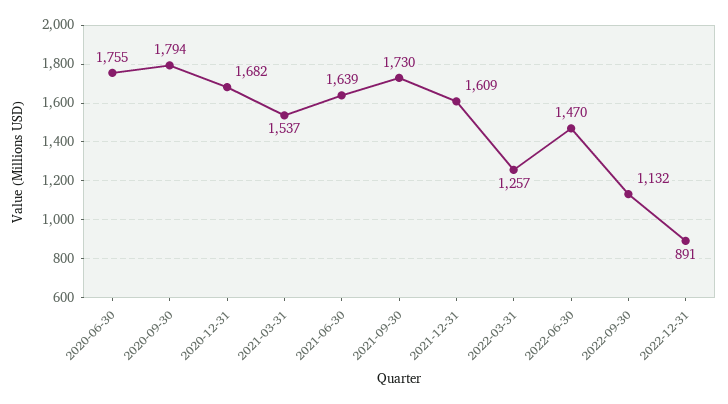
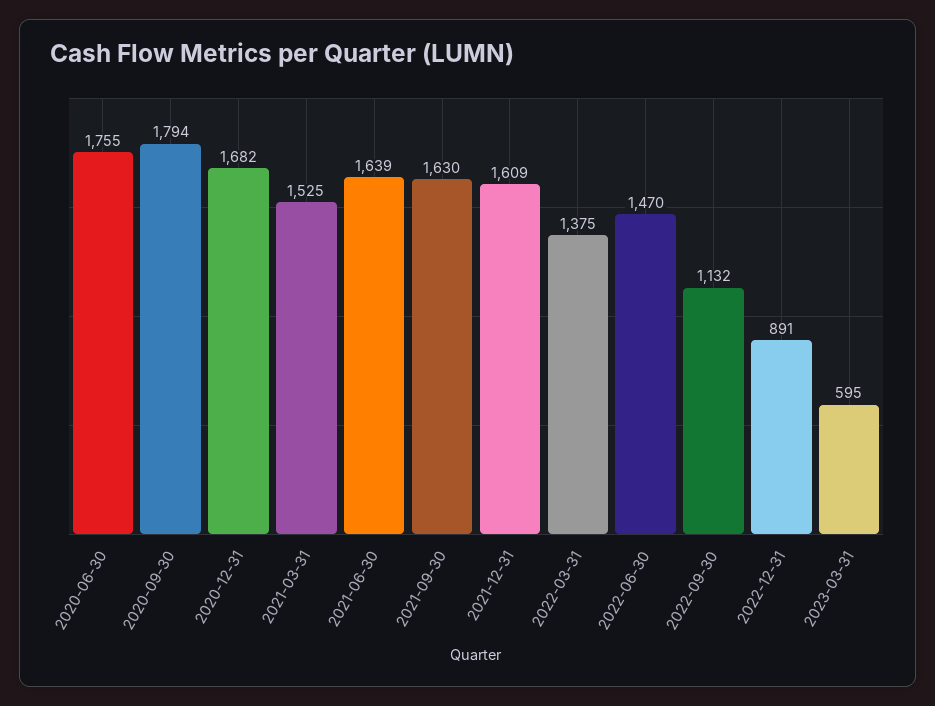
2021-03-31: 1537 -> 1525
2021-09-30: 1730 -> 1630
2022-03-31: 1257 -> 1375
2023-03-31: none -> 595

